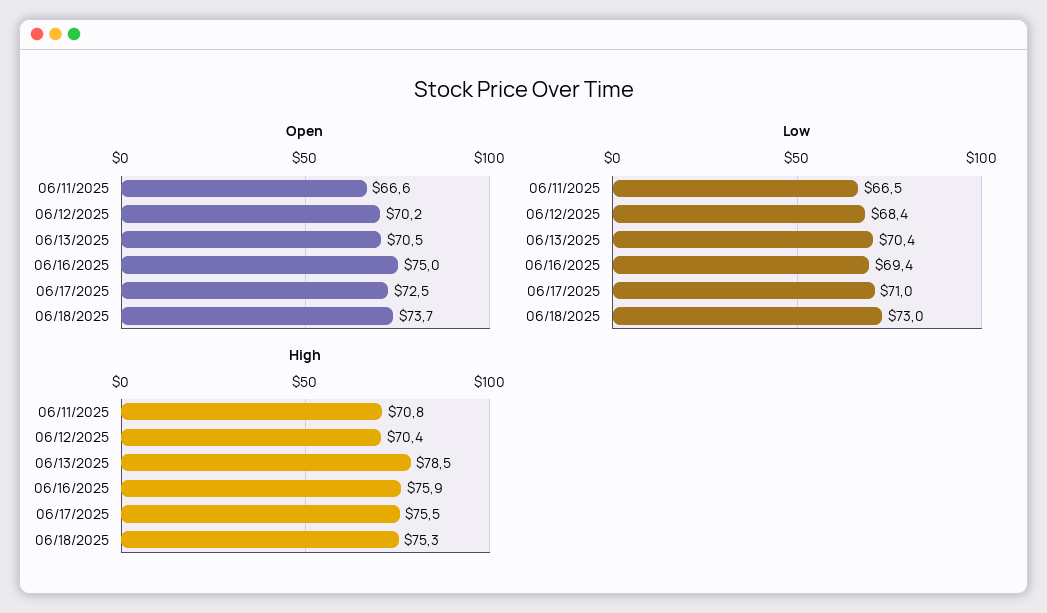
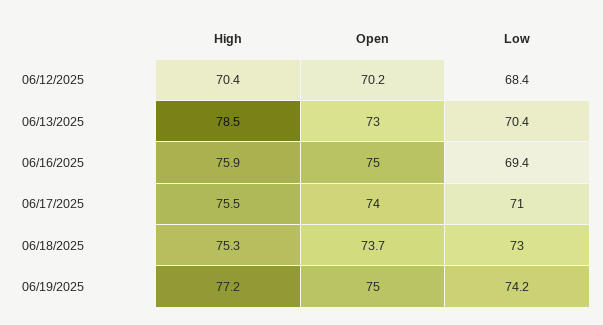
Open, 06/11/2025: 66.6 -> none
Open, 06/13/2025: 70.5 -> 73
Open, 06/17/2025: 72.5 -> 74
Low, 06/11/2025: 66.5 -> none
High, 06/11/2025: 70.8 -> none
High, 06/19/2025: none -> 77.2
Open, 06/19/2025: none -> 75
Low, 06/19/2025: none -> 74.2

